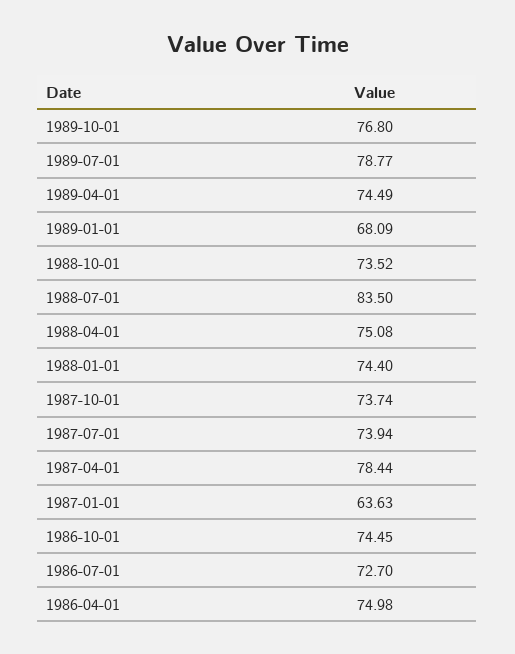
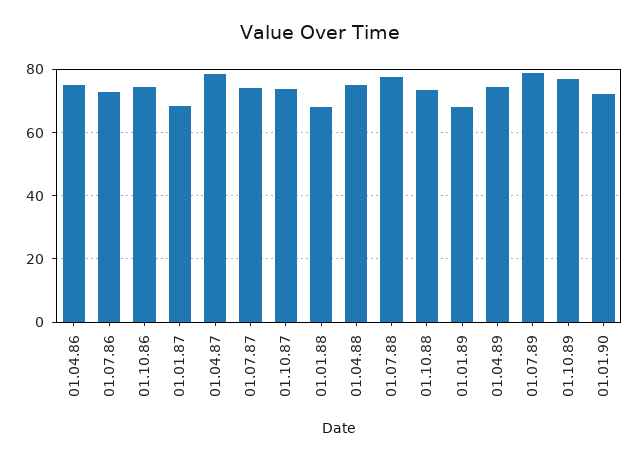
1988-07-01: 83.5 -> 78
1988-01-01: 74.4 -> 68
1987-01-01: 63.63 -> 68
01.01.90: none -> 72

